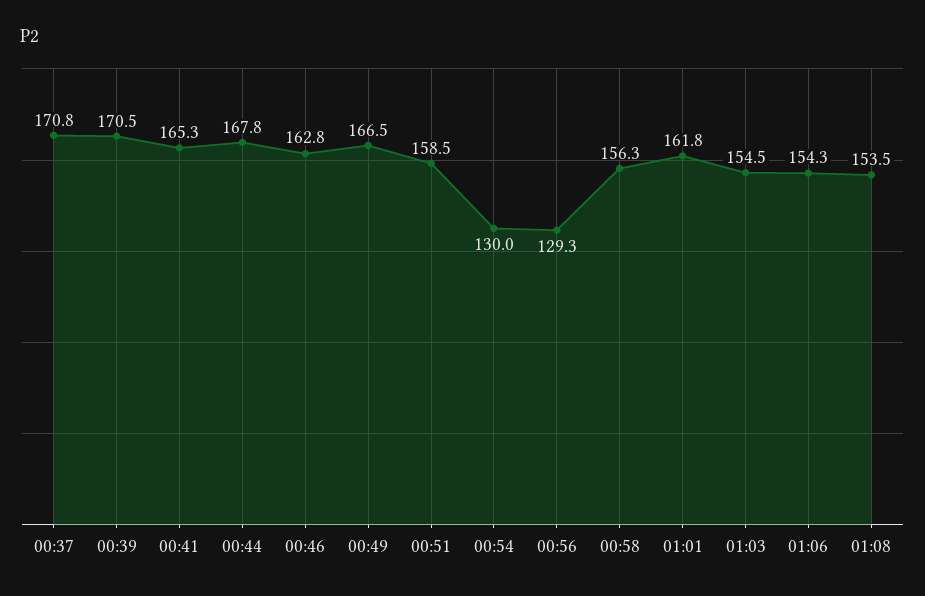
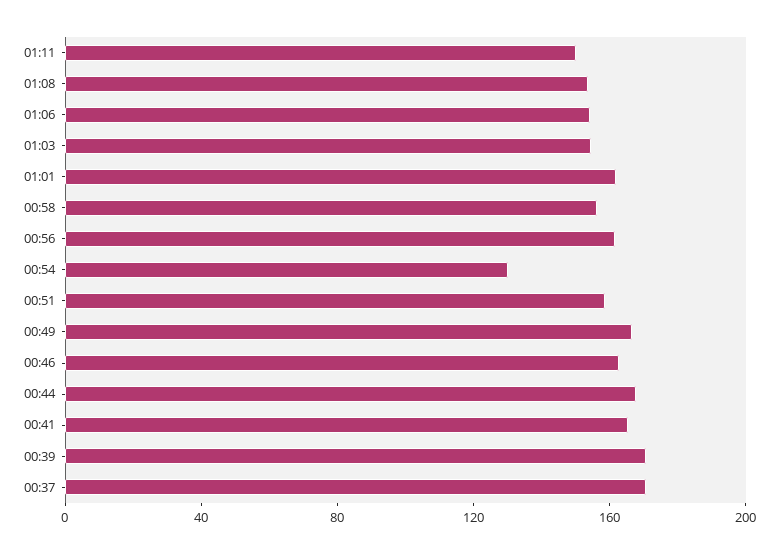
00:56: 129.3 -> 160
01:11: none -> 150

